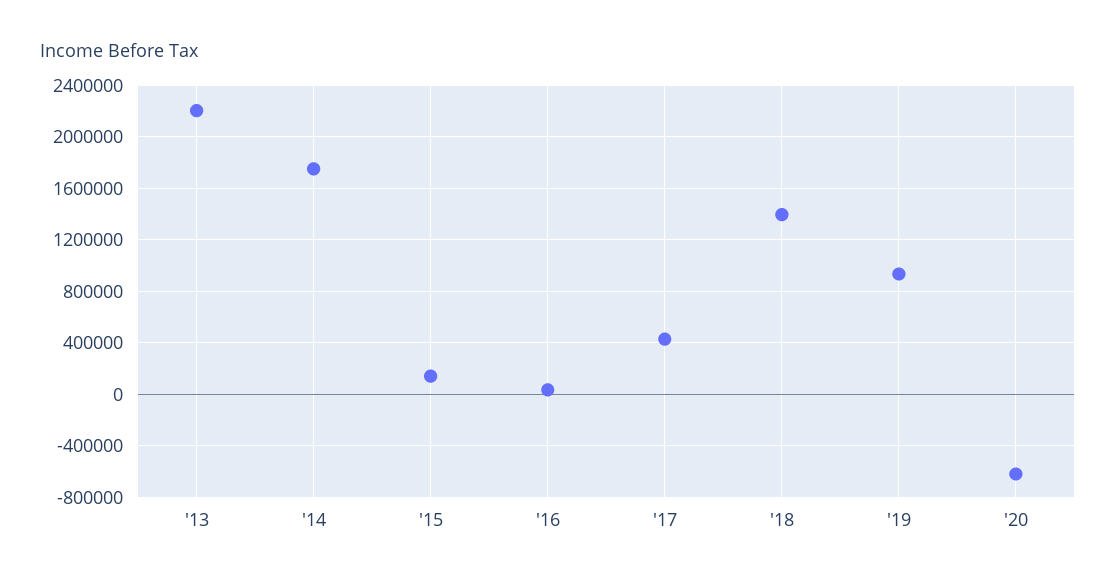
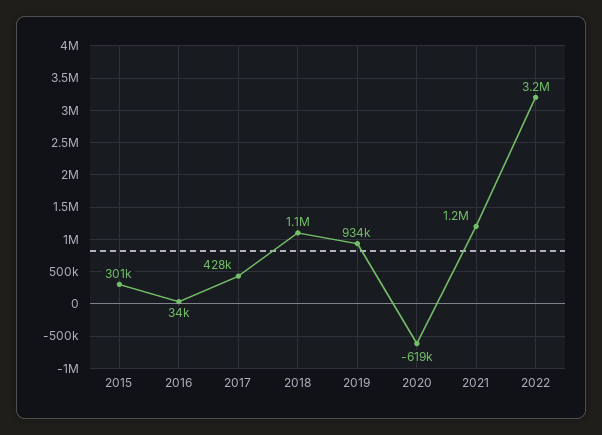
'13: 2200000 -> none
'14: 1750000 -> none
'15: 150000 -> 301000
'18: 1400000 -> 1100000
2021: none -> 1200000
2022: none -> 3200000

